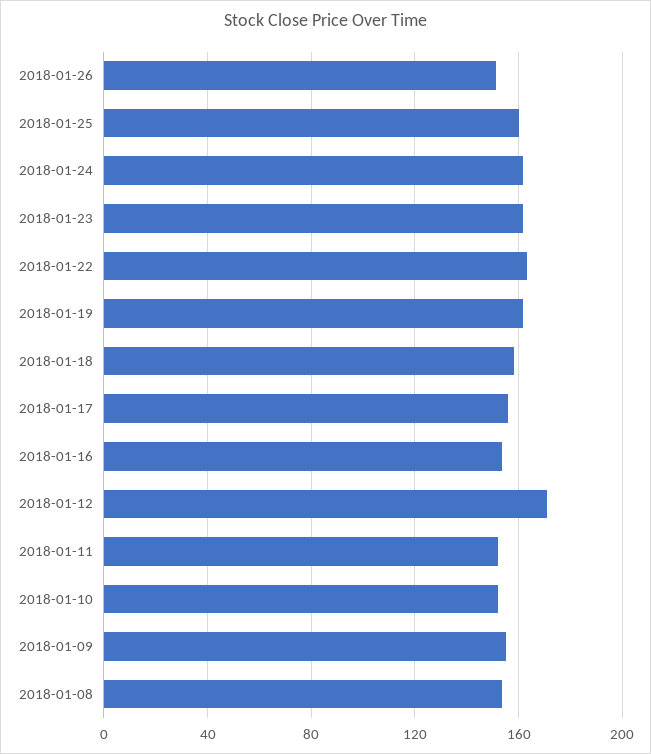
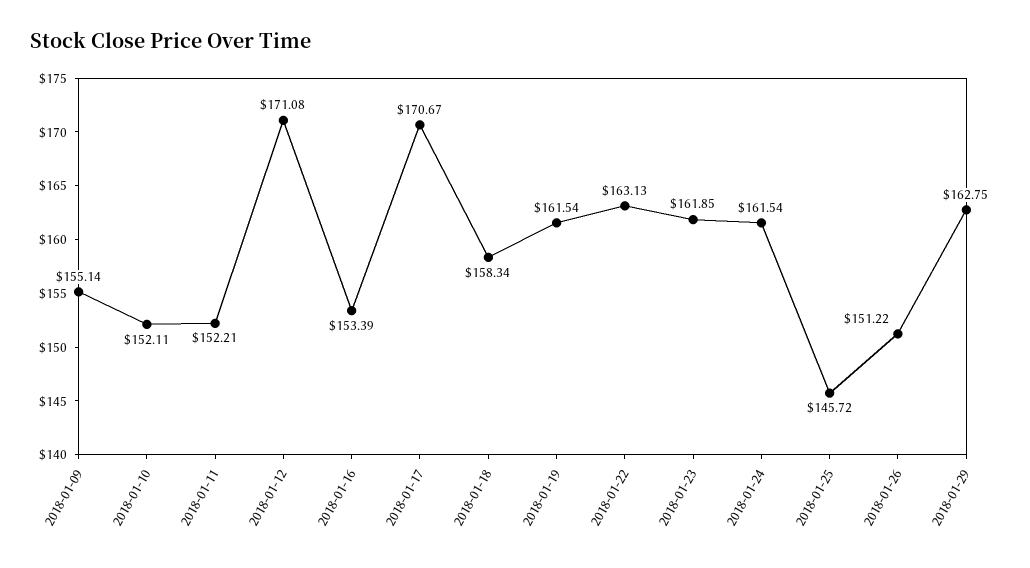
2018-01-25: 160 -> 145.72
2018-01-17: 155 -> 170.67
2018-01-08: 155 -> none
2018-01-29: none -> 162.75

